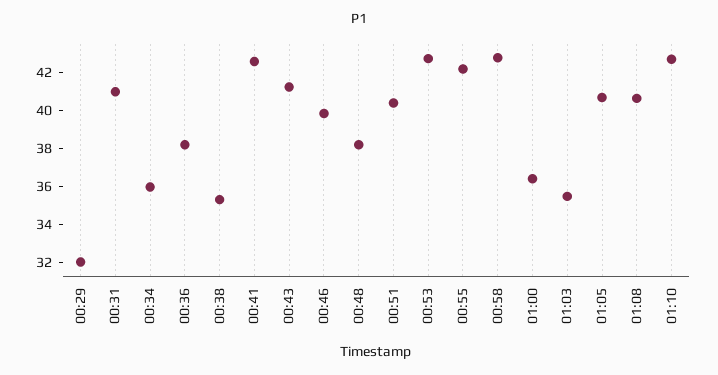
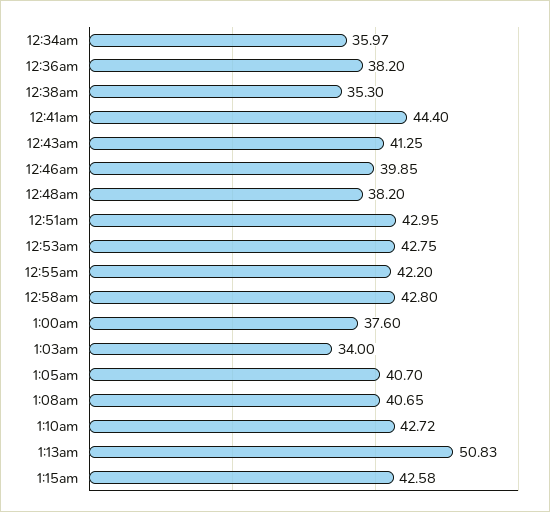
00:29: 32 -> none
00:31: 41 -> none
00:41: 42.5 -> 44.4
00:51: 40.5 -> 42.95
01:00: 36.5 -> 37.6
01:03: 35.5 -> 34
1:13am: none -> 50.83
1:15am: none -> 42.58

